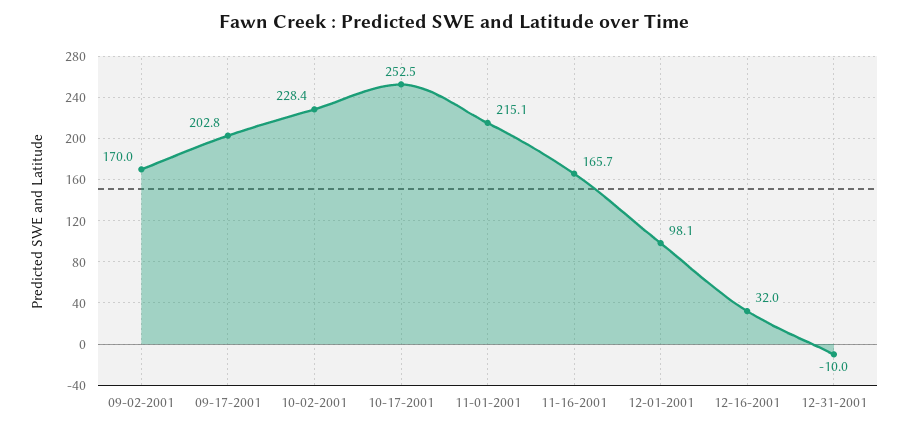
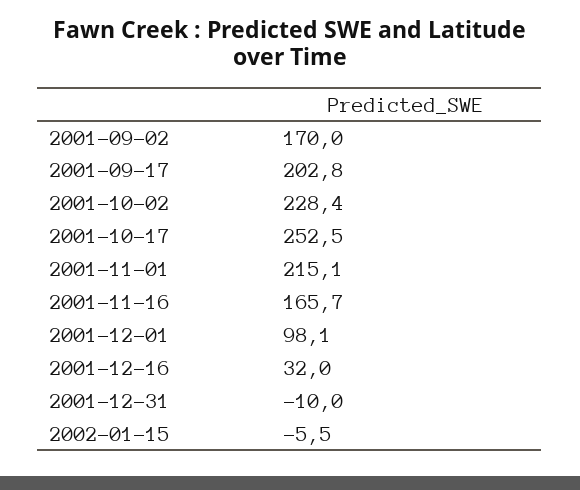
2002-01-15: none -> -5.5

